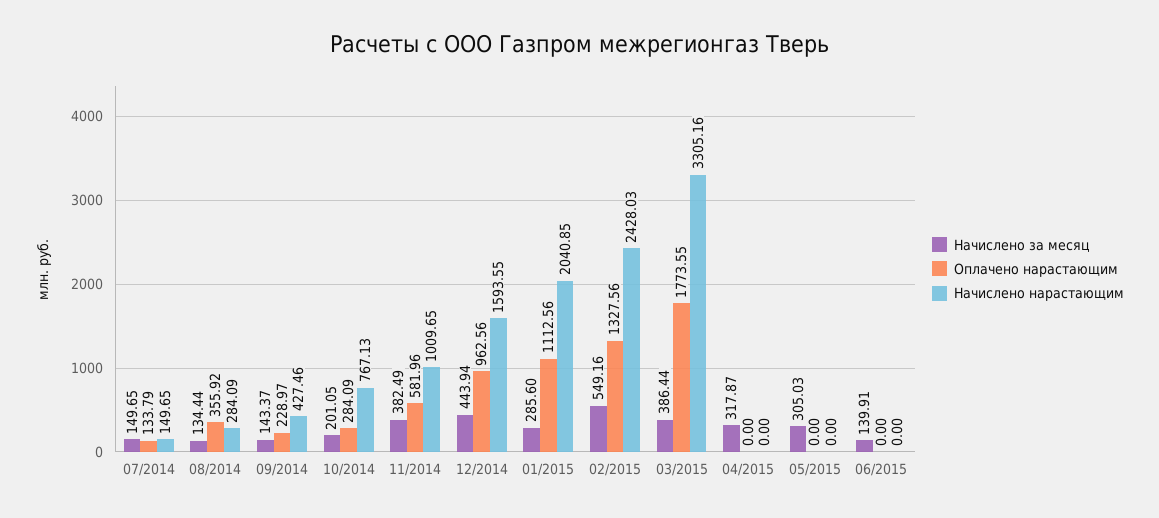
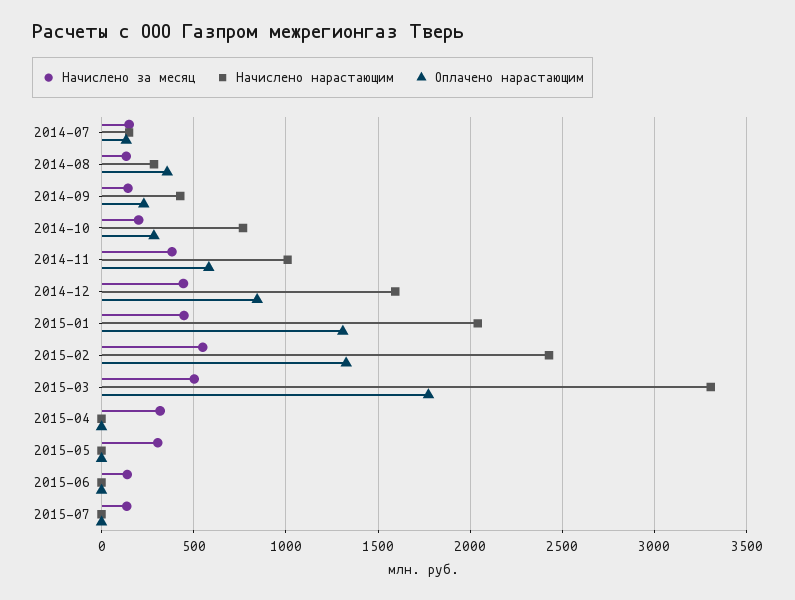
Оплачено нарастающим, 12/2014: 962.56 -> 850
Начислено за месяц, 01/2015: 285.6 -> 450
Оплачено нарастающим, 01/2015: 1112.56 -> 1300
Начислено за месяц, 03/2015: 386.44 -> 500
Начислено за месяц, 2015-07: none -> 150
Начислено нарастающим, 2015-07: none -> 0
Оплачено нарастающим, 2015-07: none -> 0

